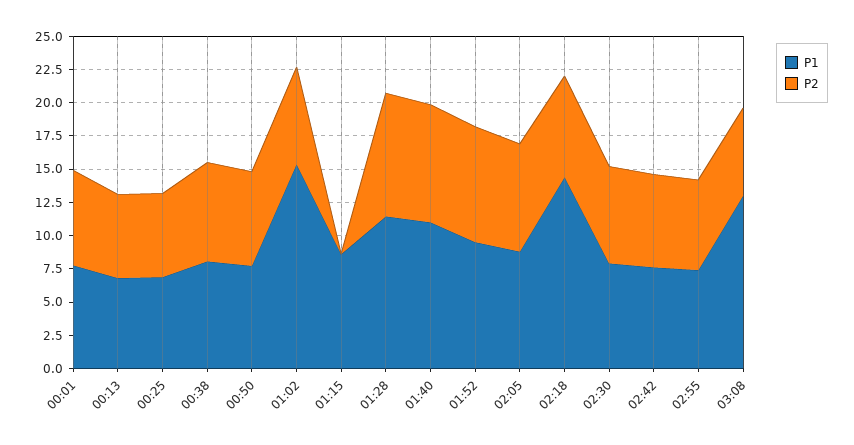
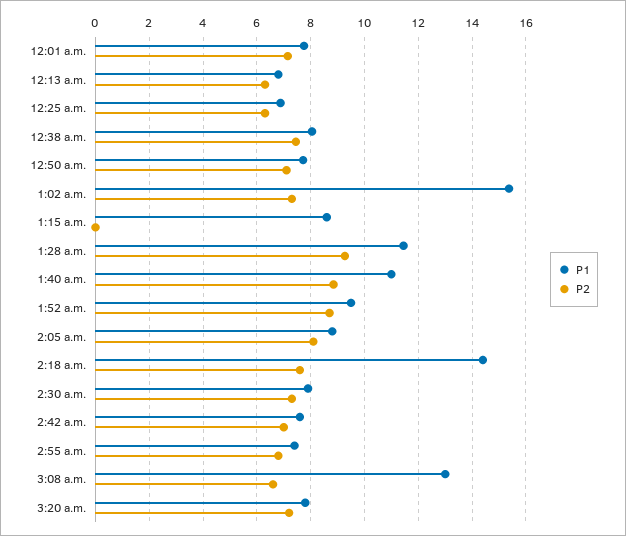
P1, 3:20 a.m.: none -> 7.75
P2, 3:20 a.m.: none -> 7.25

